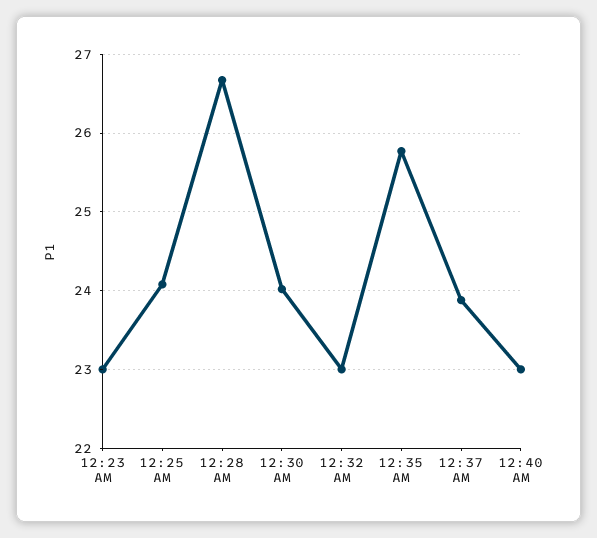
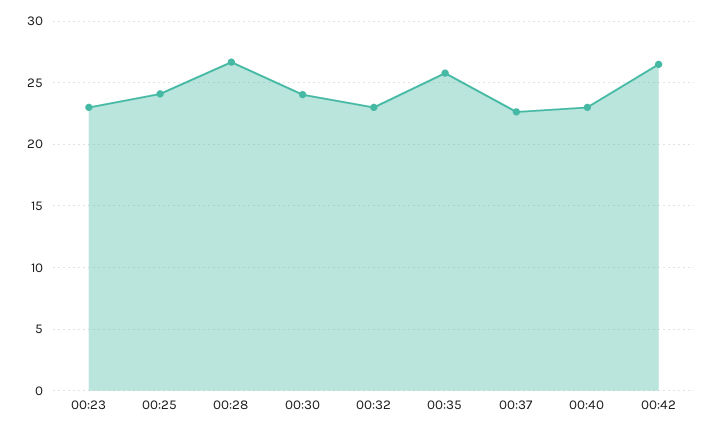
12:37 AM: 23.9 -> 22.5
00:42: none -> 26.5

